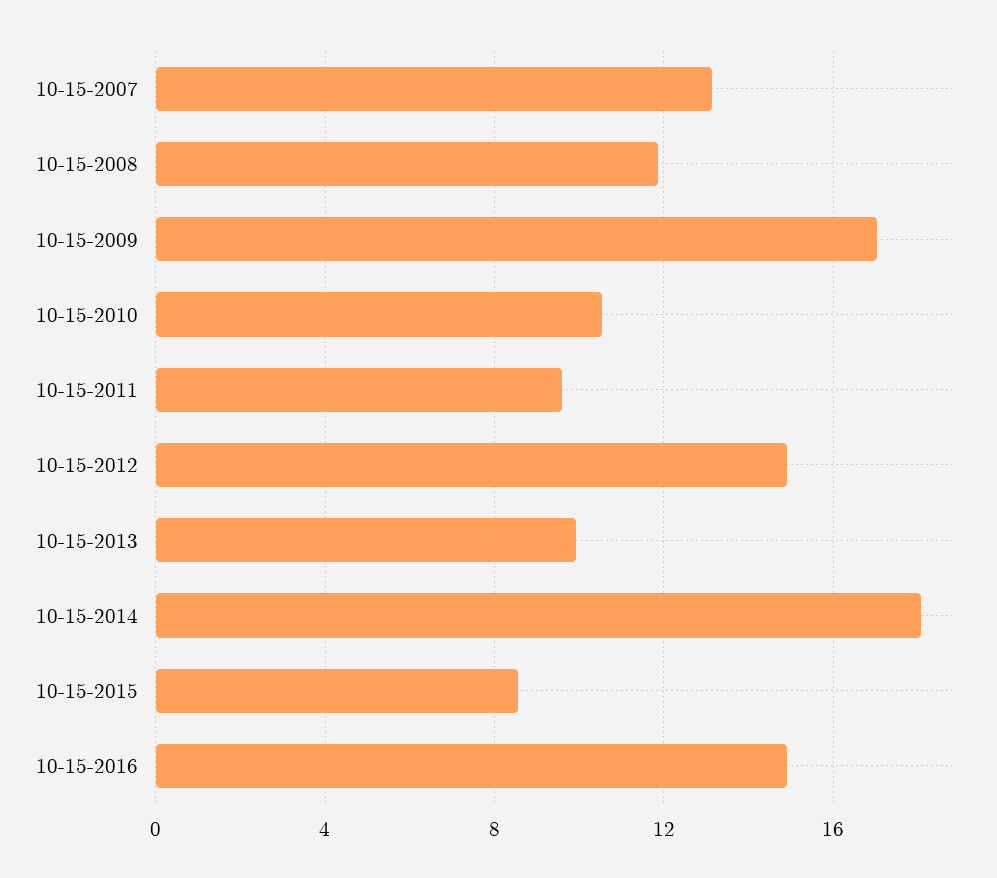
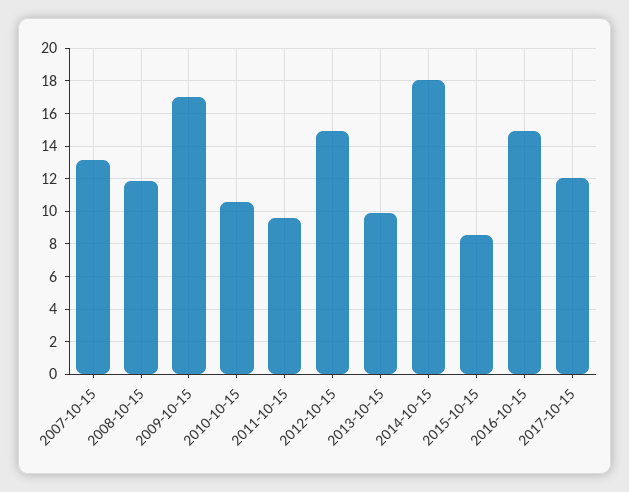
2017-10-15: none -> 12

